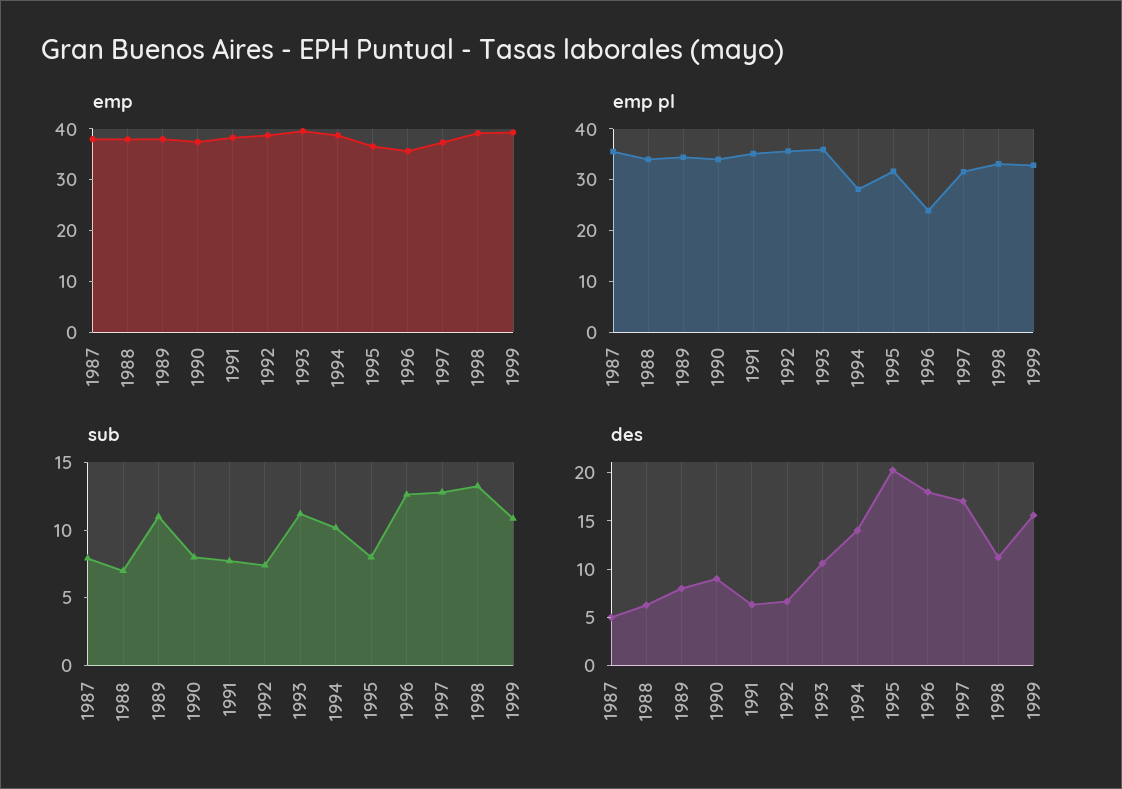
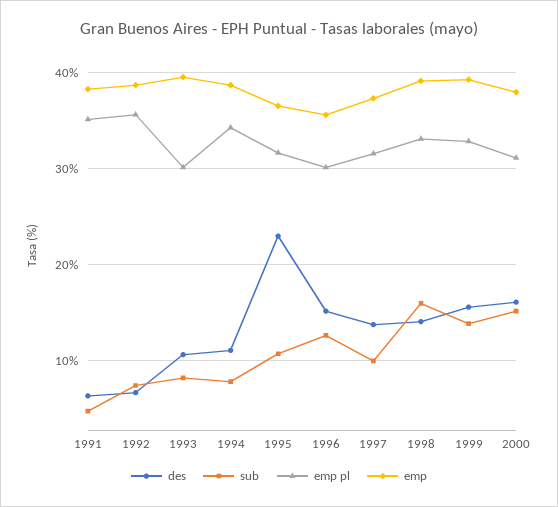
emp, 1987: 38 -> none
emp, 1988: 38 -> none
emp, 1989: 38 -> none
emp, 1990: 38 -> none
emp pl, 1987: 36 -> none
emp pl, 1988: 34 -> none
emp pl, 1989: 34 -> none
emp pl, 1990: 34 -> none
emp pl, 1993: 36 -> 30
emp pl, 1994: 28 -> 34
emp pl, 1996: 24 -> 30
sub, 1987: 8 -> none
sub, 1988: 7 -> none
sub, 1989: 11 -> none
sub, 1990: 8 -> none
sub, 1991: 8 -> 5
sub, 1993: 11 -> 8
sub, 1994: 10 -> 8
sub, 1995: 8 -> 11
sub, 1997: 13 -> 10
sub, 1998: 13 -> 16
sub, 1999: 11 -> 14
des, 1987: 5 -> none
des, 1988: 6 -> none
des, 1989: 8 -> none
des, 1990: 9 -> none
des, 1994: 14 -> 11
des, 1995: 20 -> 23
des, 1996: 18 -> 15
des, 1997: 17 -> 14
des, 1998: 11 -> 14
des, 2000: none -> 16
sub, 2000: none -> 15
emp pl, 2000: none -> 31
emp, 2000: none -> 38

